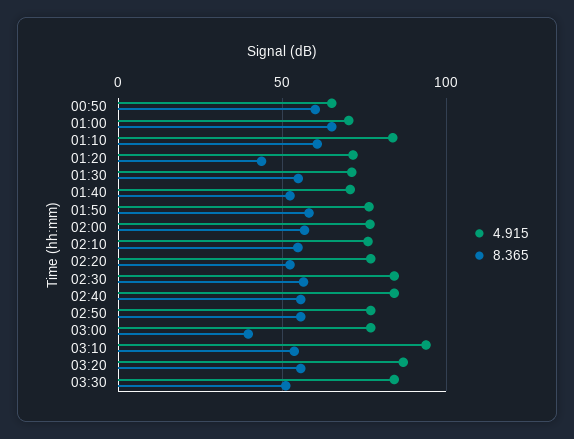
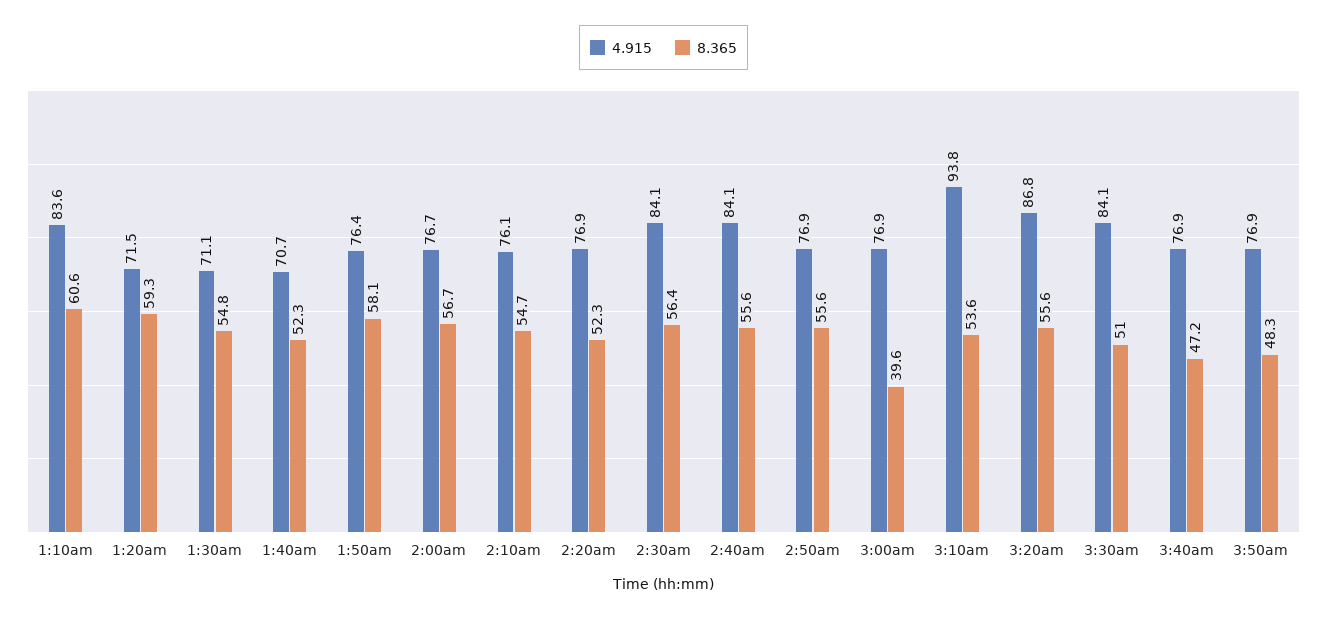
4.915, 00:50: 65 -> none
8.365, 00:50: 60 -> none
4.915, 01:00: 70 -> none
8.365, 01:00: 65 -> none
8.365, 01:20: 45 -> 59.3
4.915, 3:40am: none -> 76.9
8.365, 3:40am: none -> 47.2
4.915, 3:50am: none -> 76.9
8.365, 3:50am: none -> 48.3

